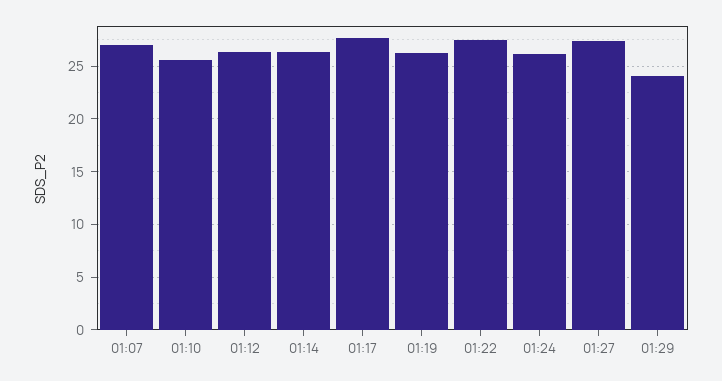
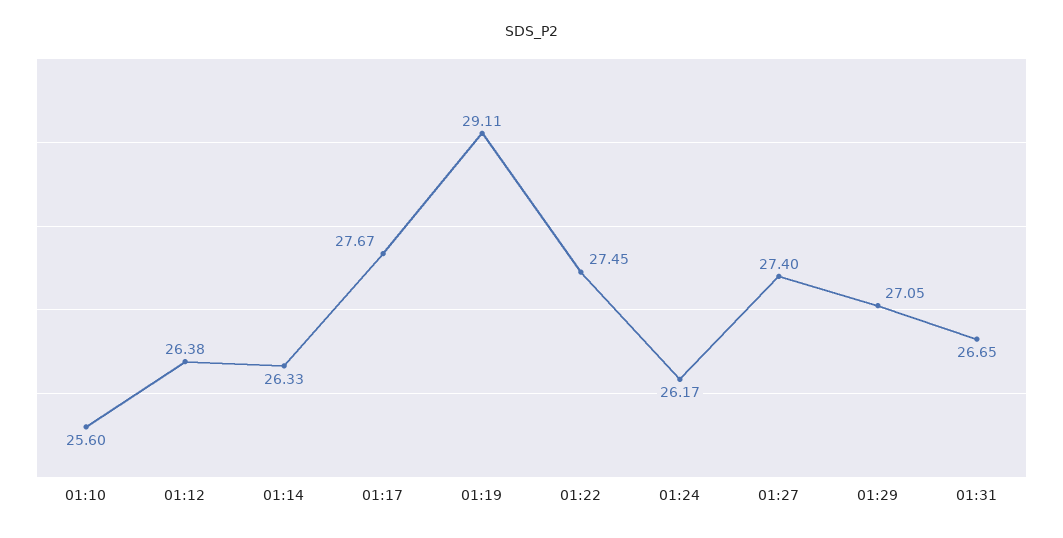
01:07: 27 -> none
01:19: 26 -> 29.11
01:29: 24 -> 27.05
01:31: none -> 26.65

